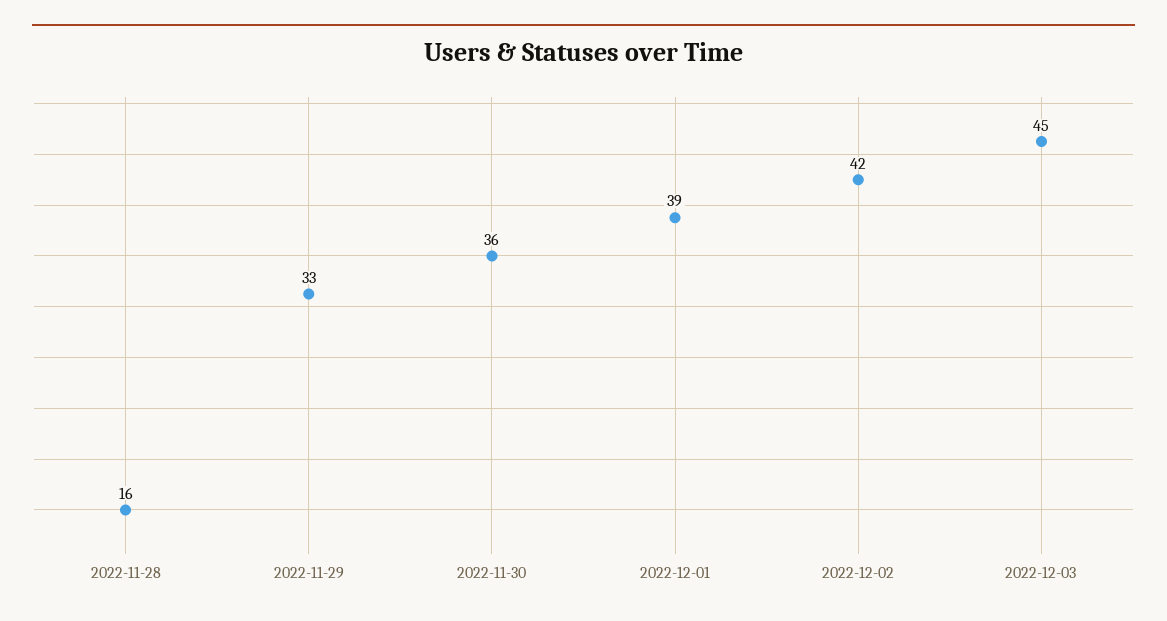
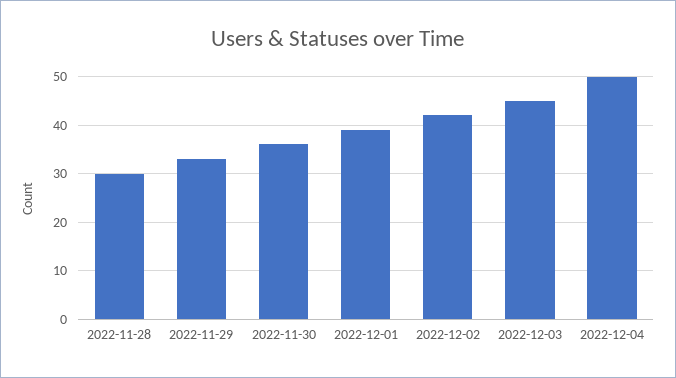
2022-11-28: 16 -> 30
2022-12-04: none -> 50

